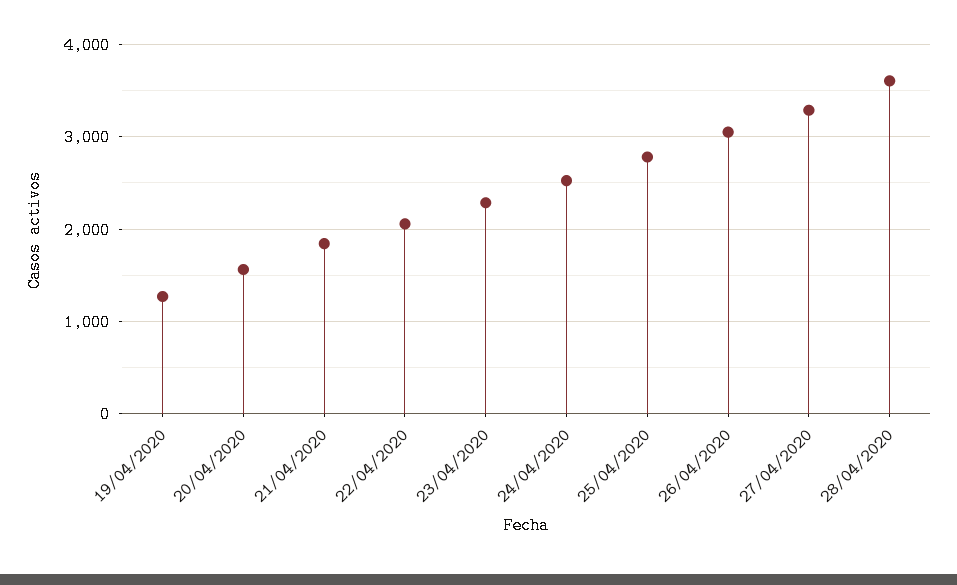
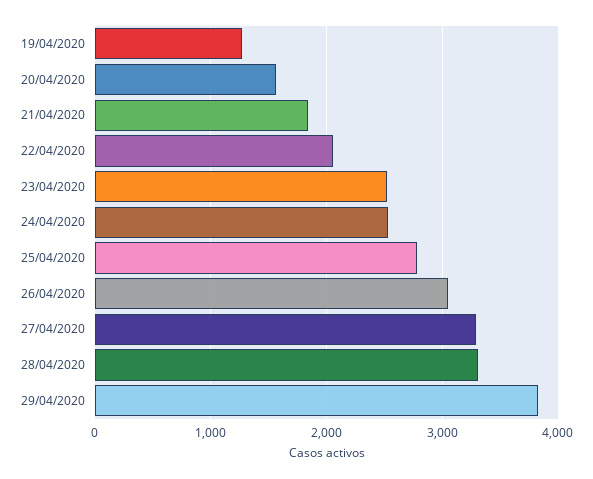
23/04/2020: 2300 -> 2500
28/04/2020: 3600 -> 3300
29/04/2020: none -> 3800

